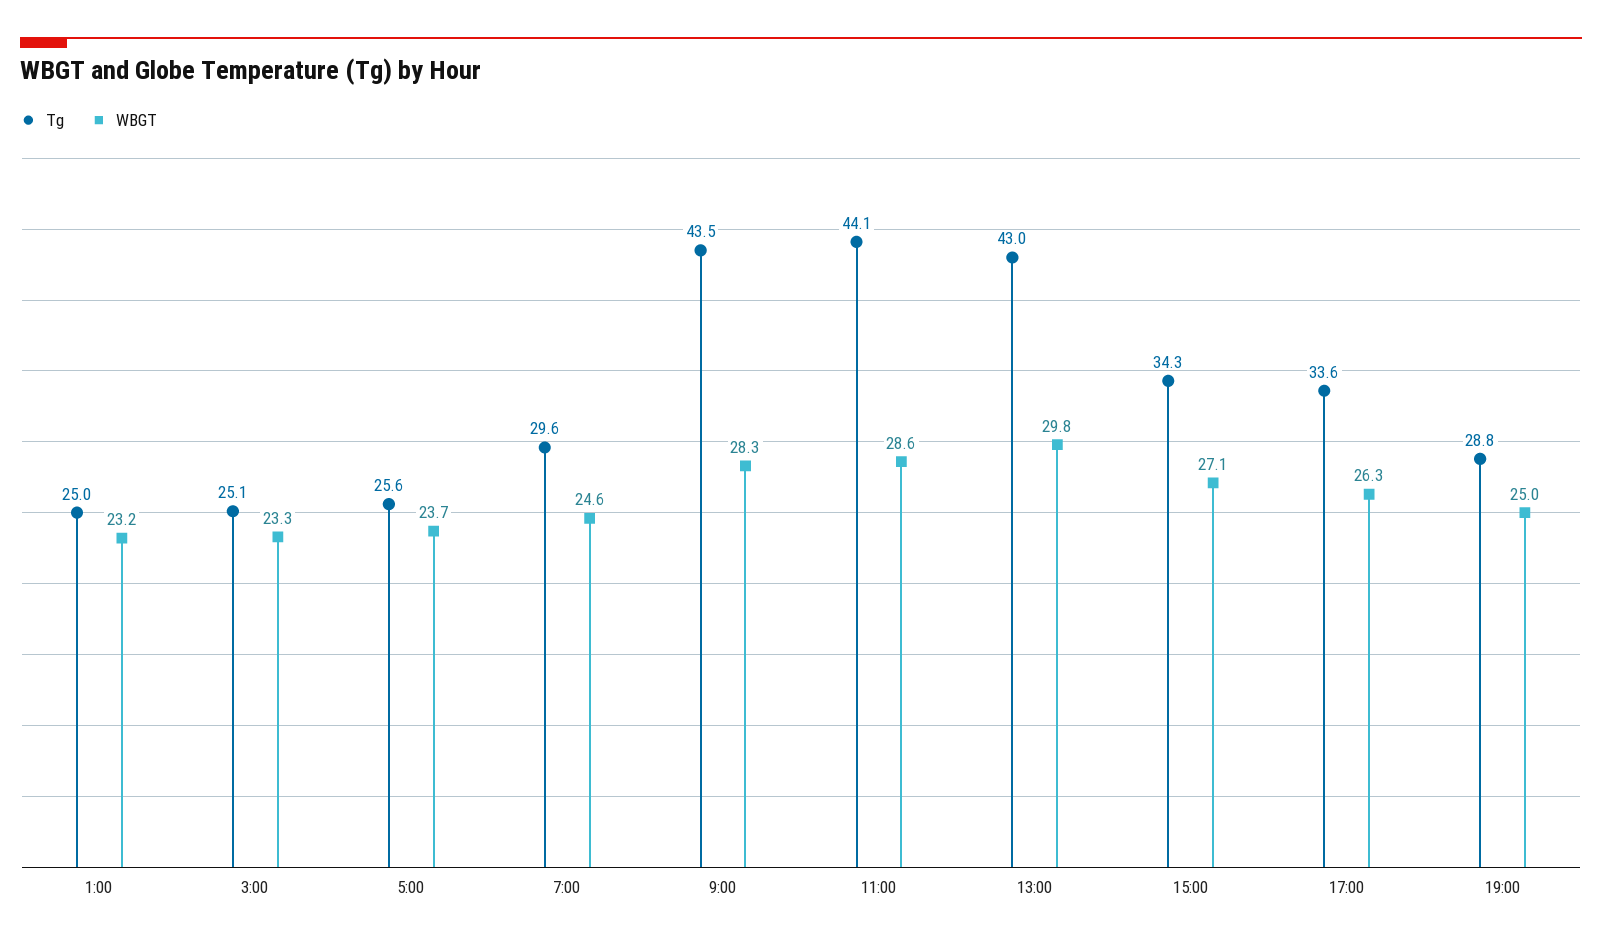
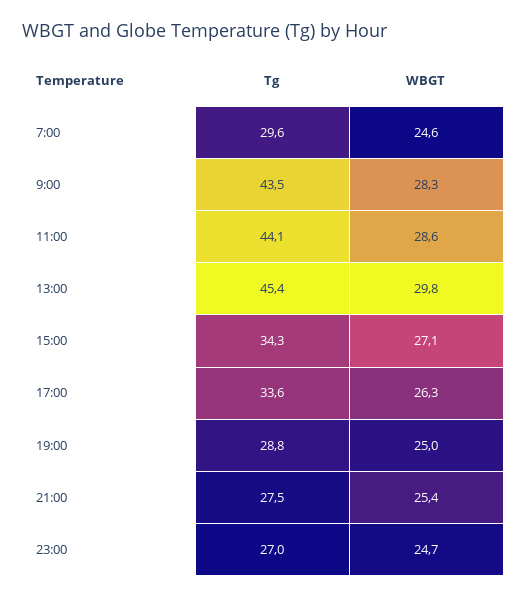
Tg, 1:00: 25 -> none
WBGT, 1:00: 23.2 -> none
Tg, 3:00: 25.1 -> none
WBGT, 3:00: 23.3 -> none
Tg, 5:00: 25.6 -> none
WBGT, 5:00: 23.7 -> none
Tg, 13:00: 43 -> 45.4
Tg, 21:00: none -> 27.5
WBGT, 21:00: none -> 25.4
Tg, 23:00: none -> 27
WBGT, 23:00: none -> 24.7

